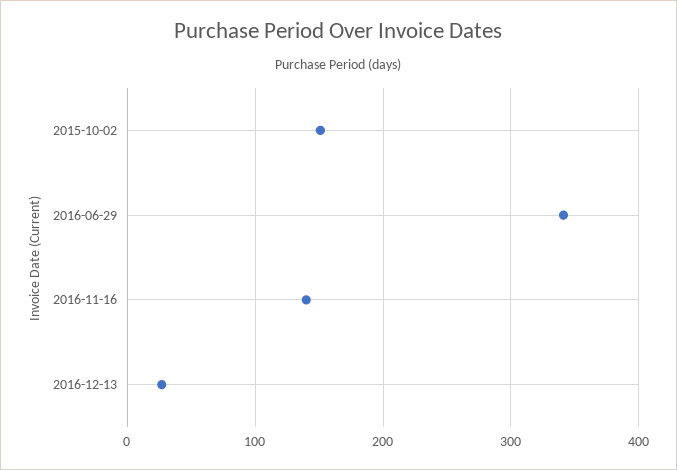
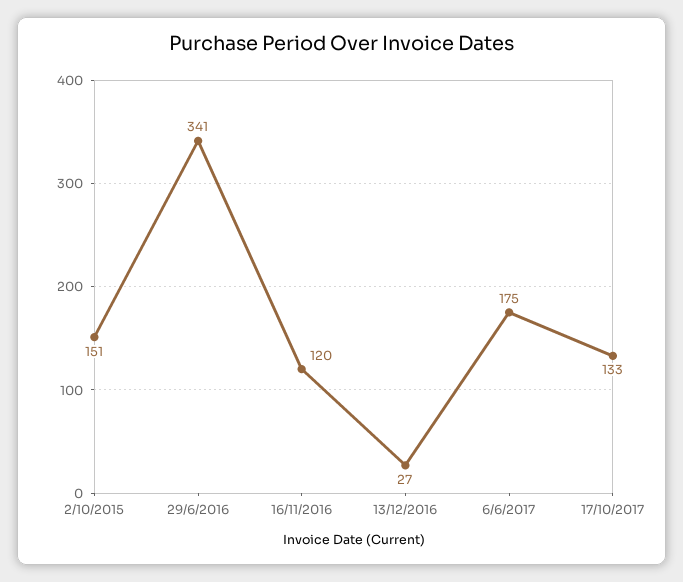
2016-11-16: 140 -> 120
6/6/2017: none -> 175
17/10/2017: none -> 133

